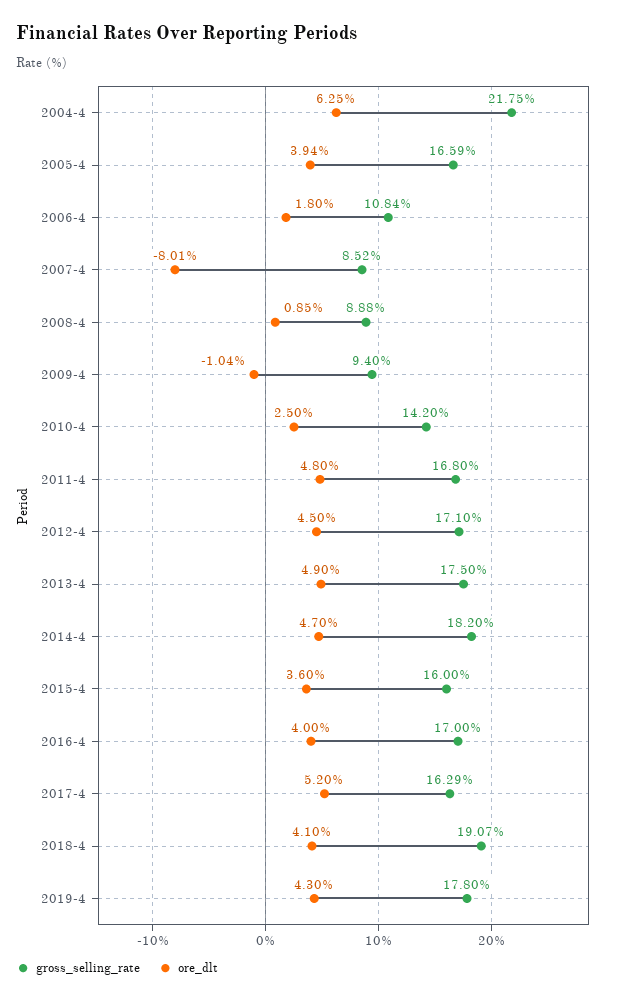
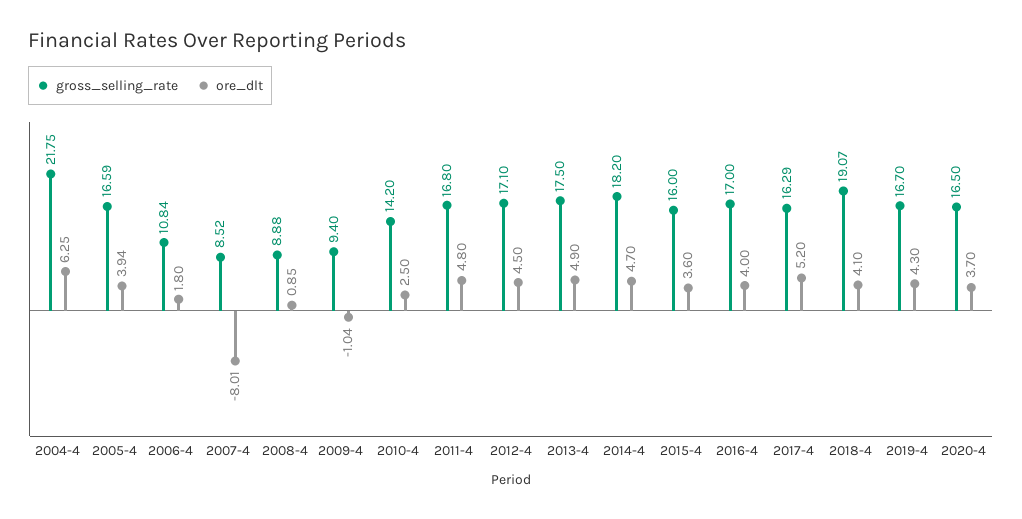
gross_selling_rate, 2019-4: 17.8 -> 16.7
gross_selling_rate, 2020-4: none -> 16.5
ore_dlt, 2020-4: none -> 3.7

